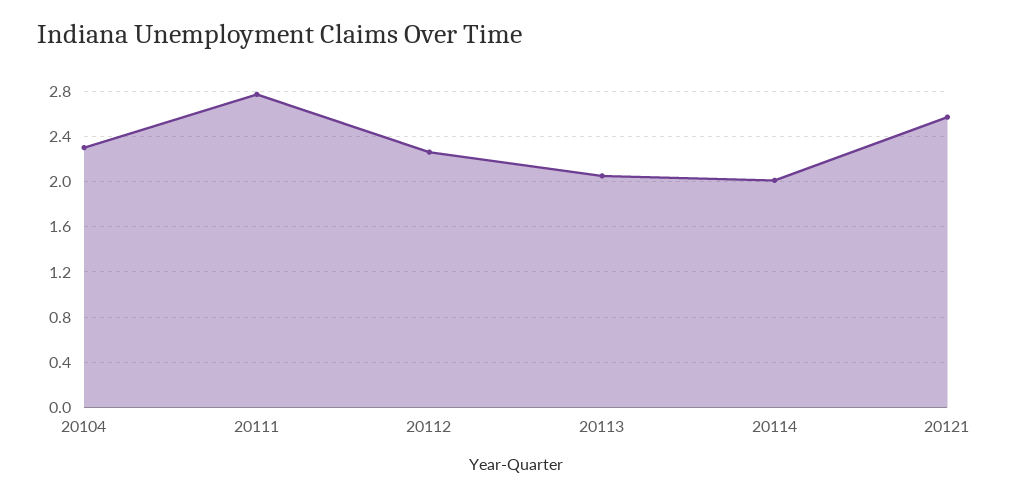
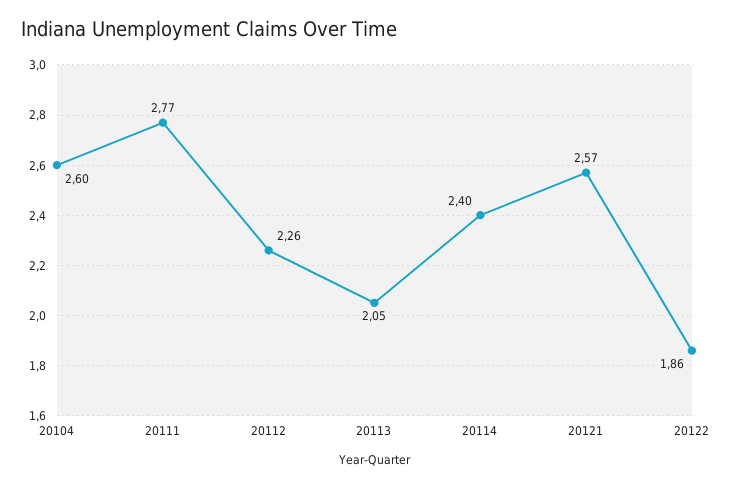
20104: 2.3 -> 2.6
20114: 2 -> 2.4
20122: none -> 1.86

